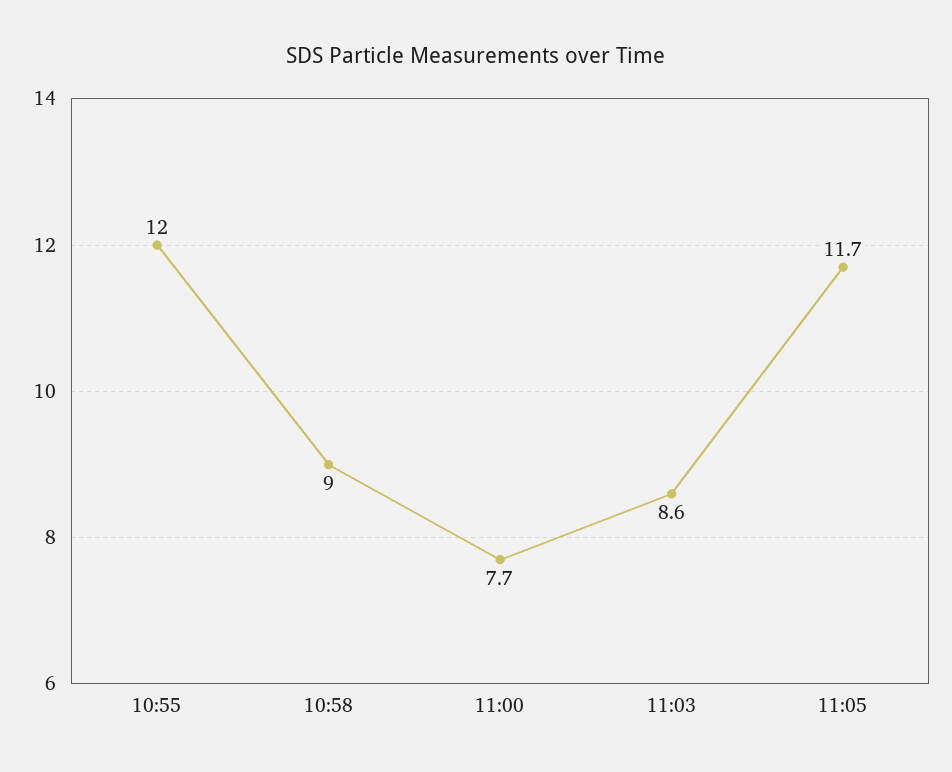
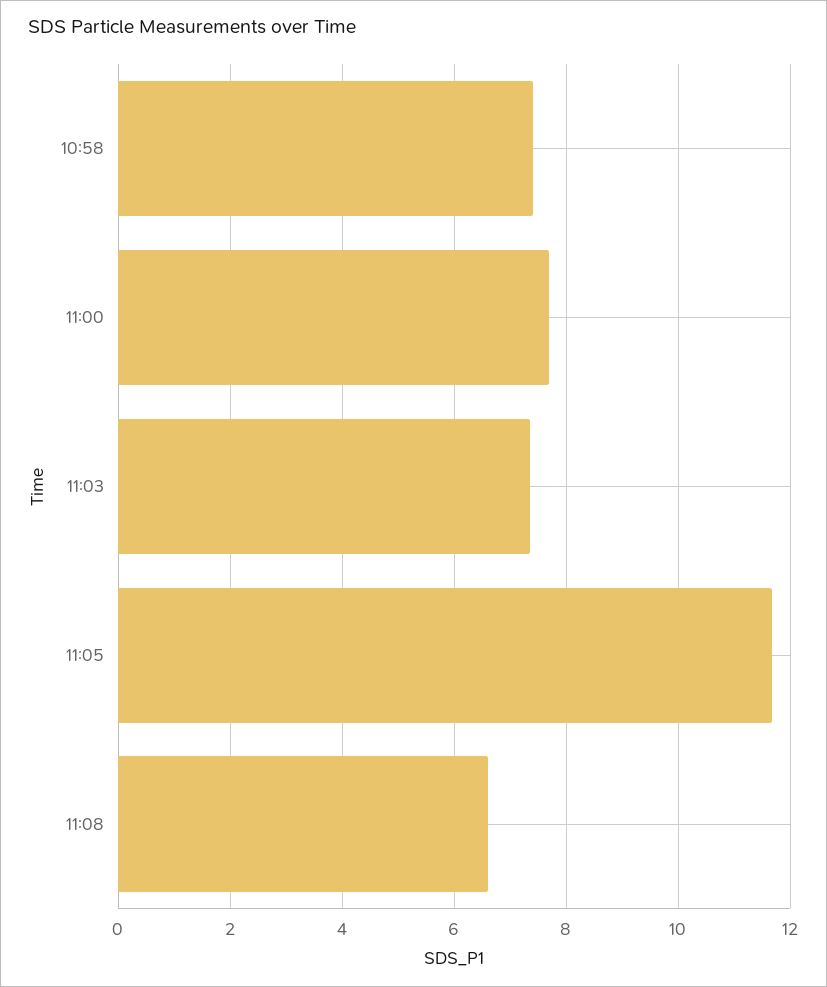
10:55: 12 -> none
10:58: 9 -> 7.4
11:03: 8.6 -> 7.4
11:08: none -> 6.6

